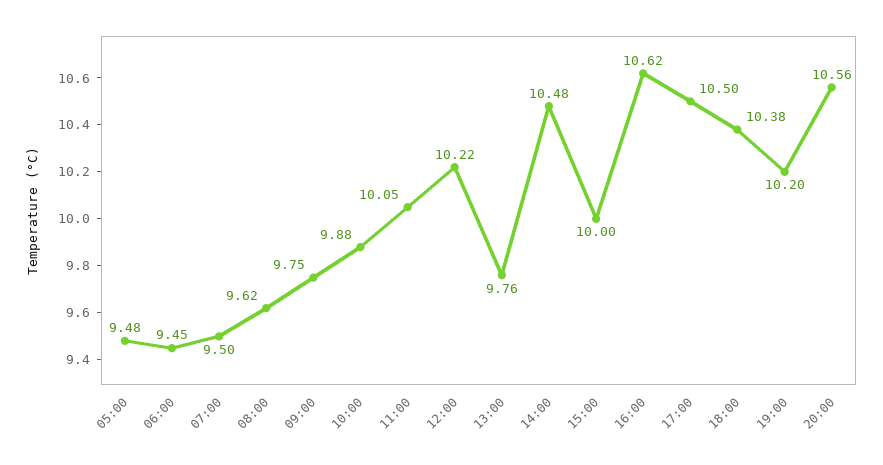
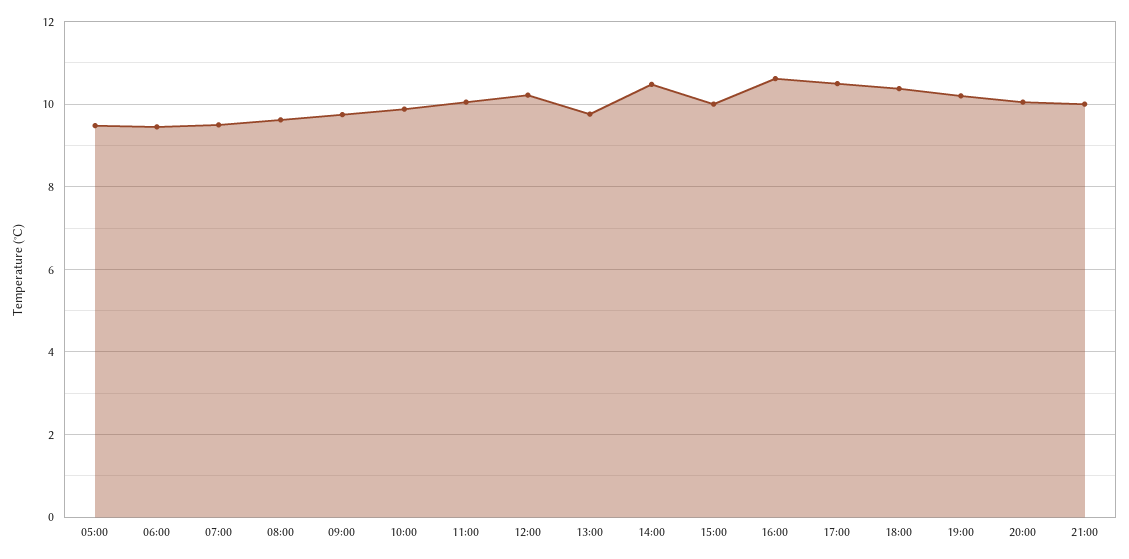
20:00: 10.56 -> 10
21:00: none -> 10

